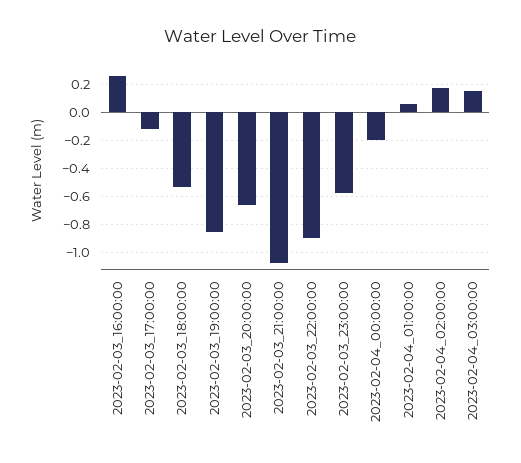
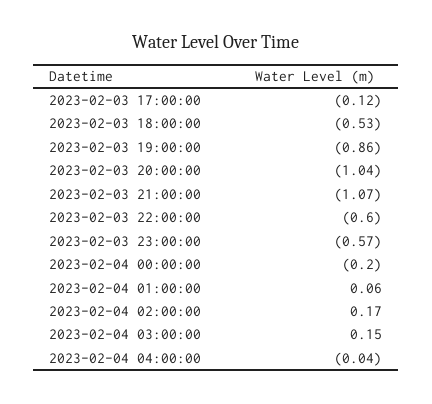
2023-02-03_16:00:00: 0.25 -> none
2023-02-03_20:00:00: -0.65 -> -1.04
2023-02-03_22:00:00: -0.9 -> -0.6
2023-02-04 04:00:00: none -> -0.04

